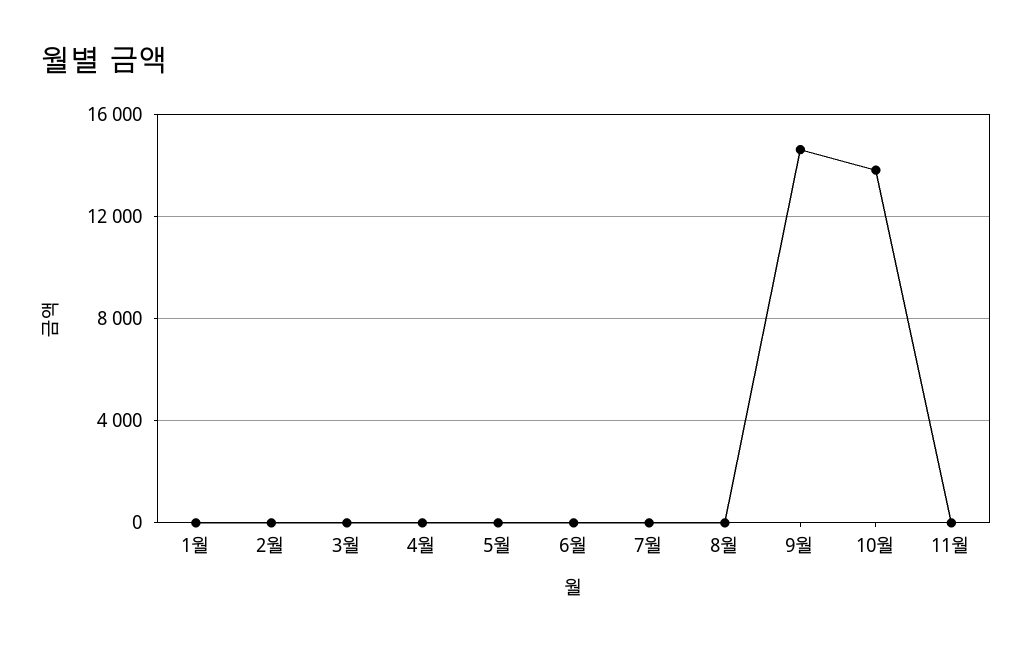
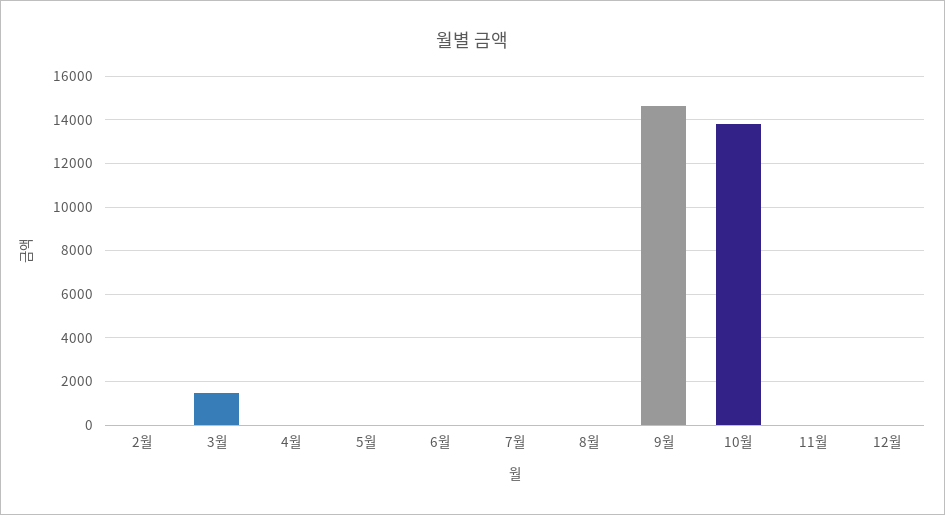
1월: 0 -> none
3월: 0 -> 1500
12월: none -> 0

